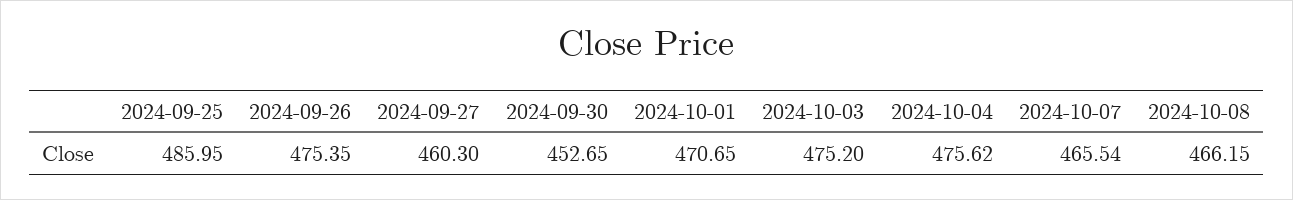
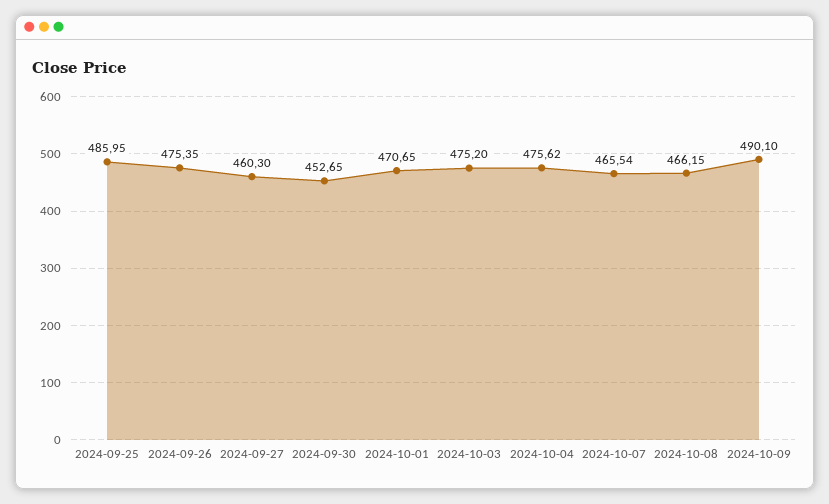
2024-10-09: none -> 490.1

